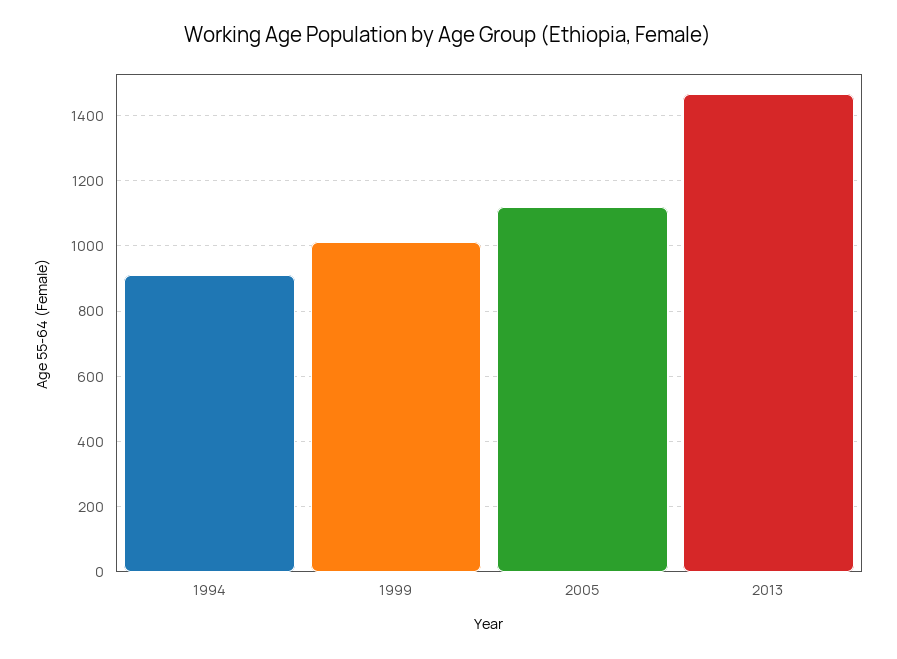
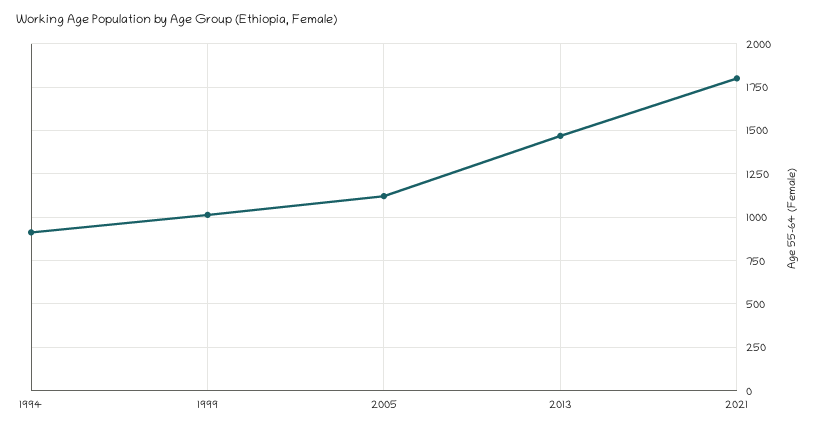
2021: none -> 1800

